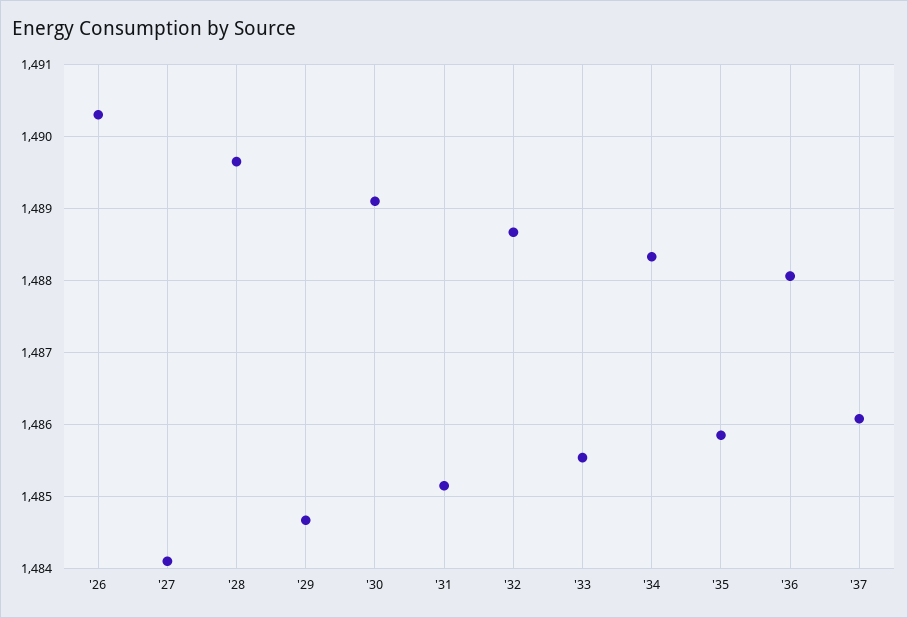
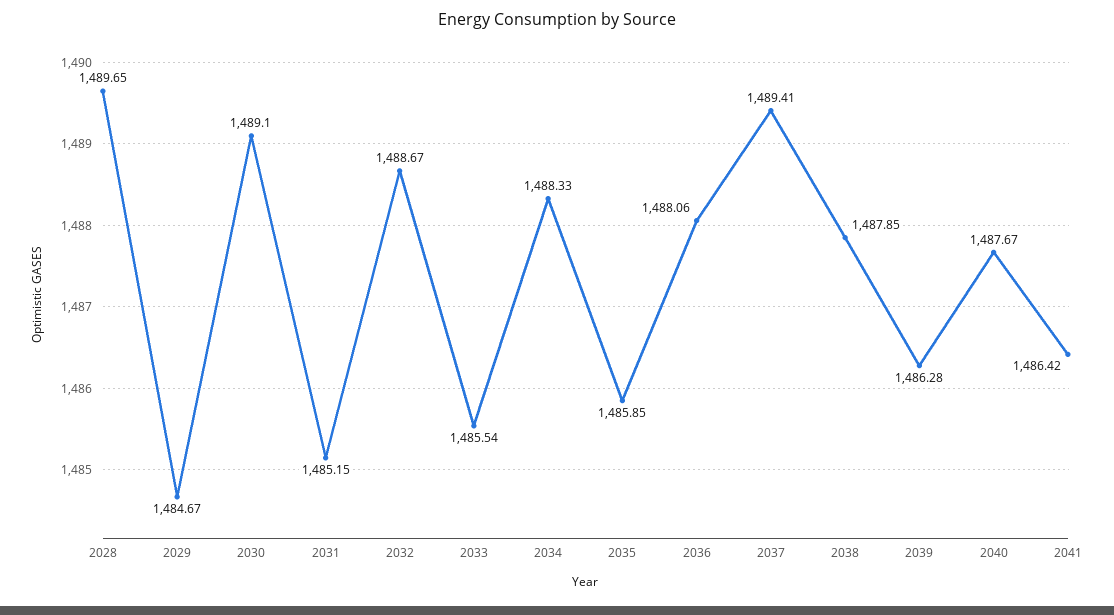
'26: 1490.3 -> none
'27: 1484.1 -> none
'37: 1486.1 -> 1489.41
2038: none -> 1487.85
2039: none -> 1486.28
2040: none -> 1487.67
2041: none -> 1486.42

